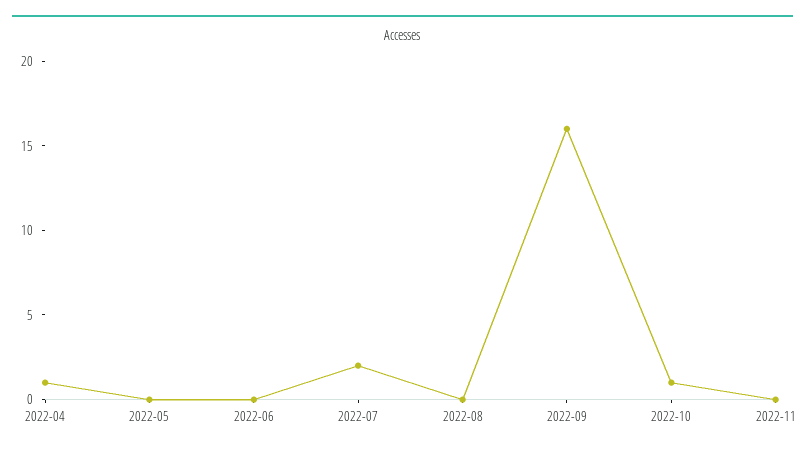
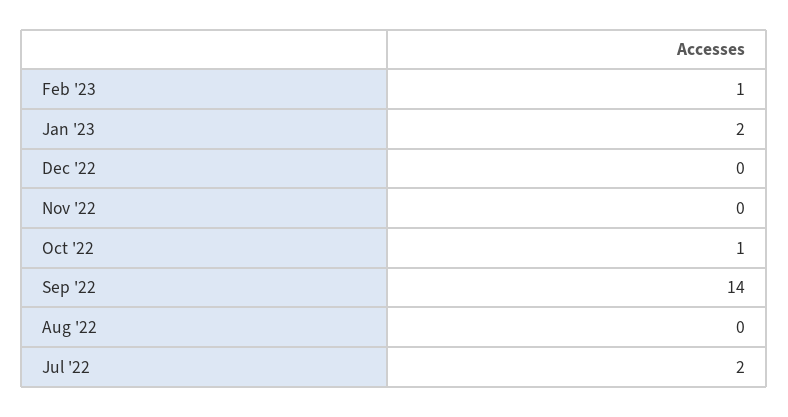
2022-04: 1 -> none
2022-05: 0 -> none
2022-06: 0 -> none
2022-09: 16 -> 14
Feb '23: none -> 1
Jan '23: none -> 2
Dec '22: none -> 0

